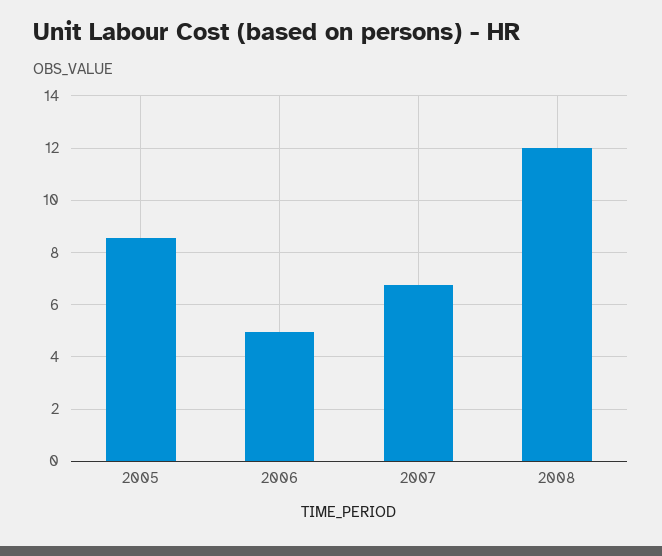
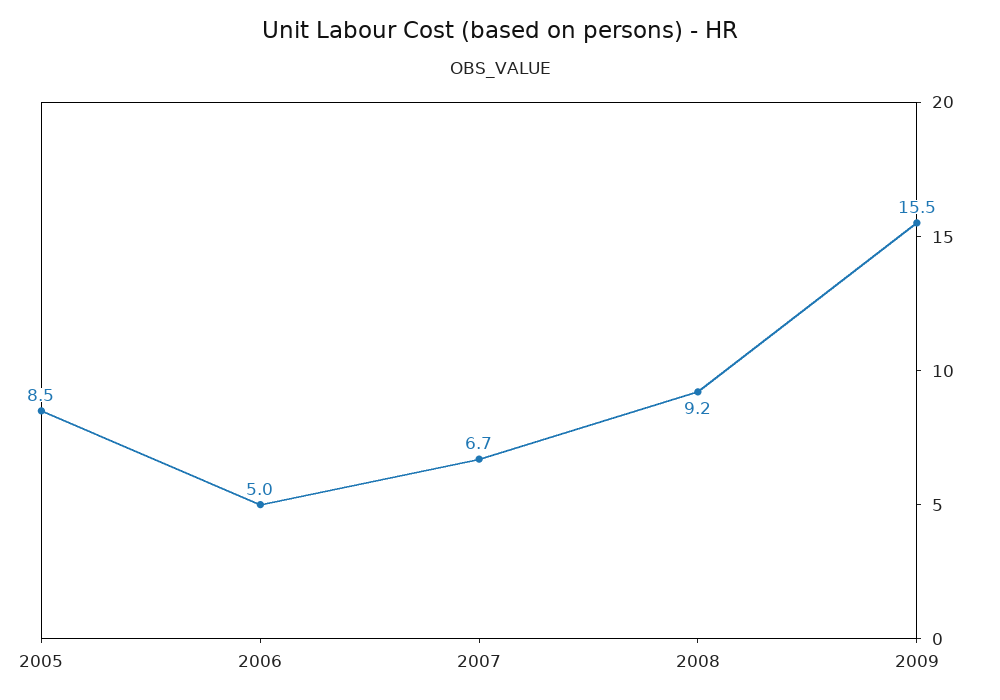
2008: 12 -> 9.2
2009: none -> 15.5

